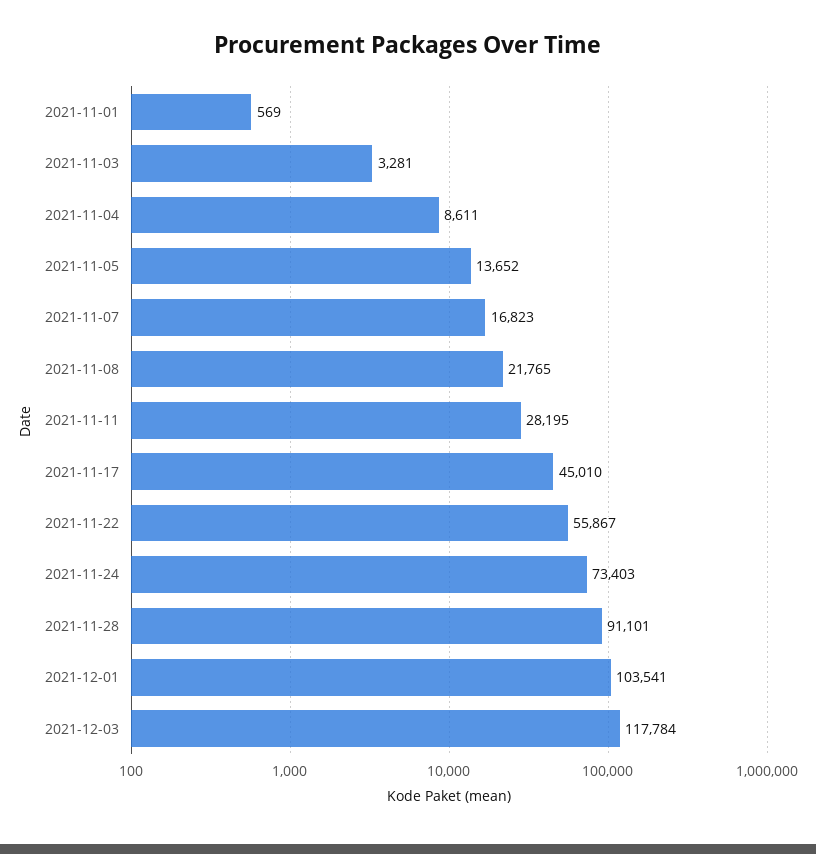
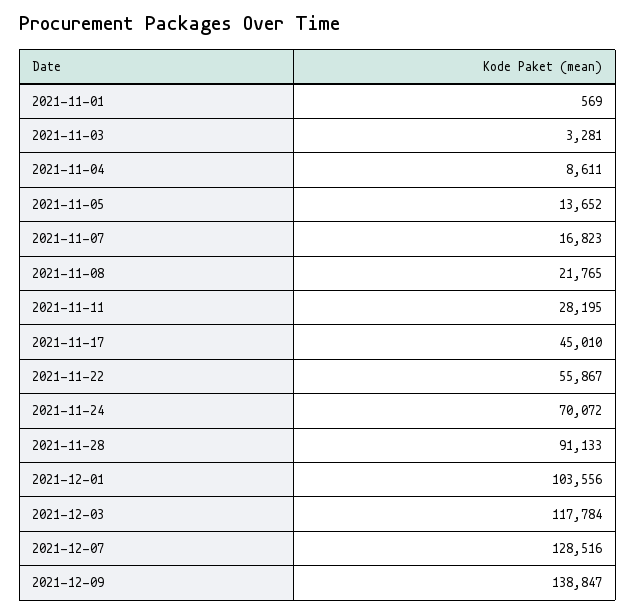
2021-11-24: 73403 -> 70072
2021-11-28: 91101 -> 91133
2021-12-01: 103541 -> 103556
2021-12-07: none -> 128516
2021-12-09: none -> 138847

